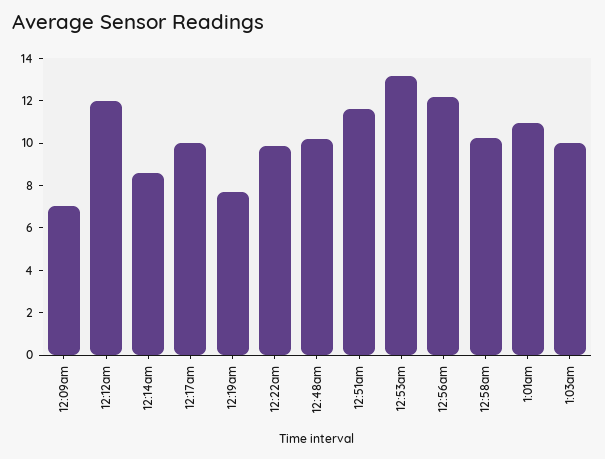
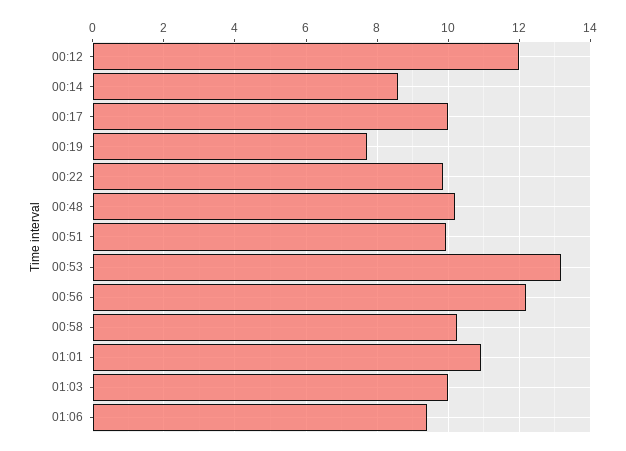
12:09am: 7 -> none
12:51am: 11.5 -> 10
01:06: none -> 9.4

